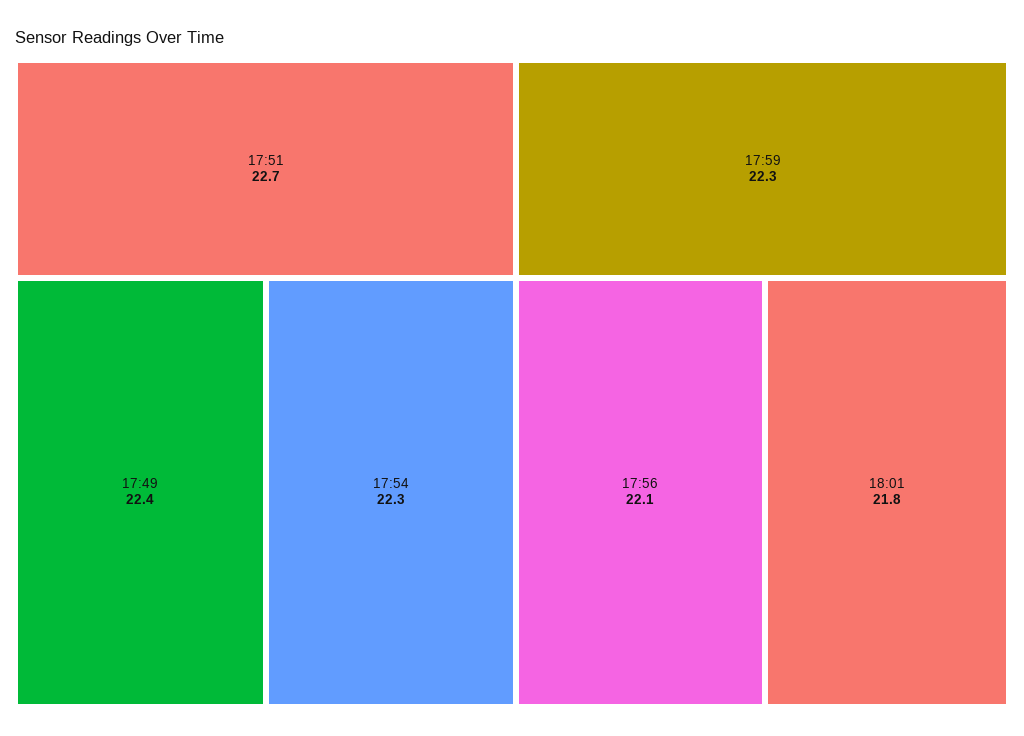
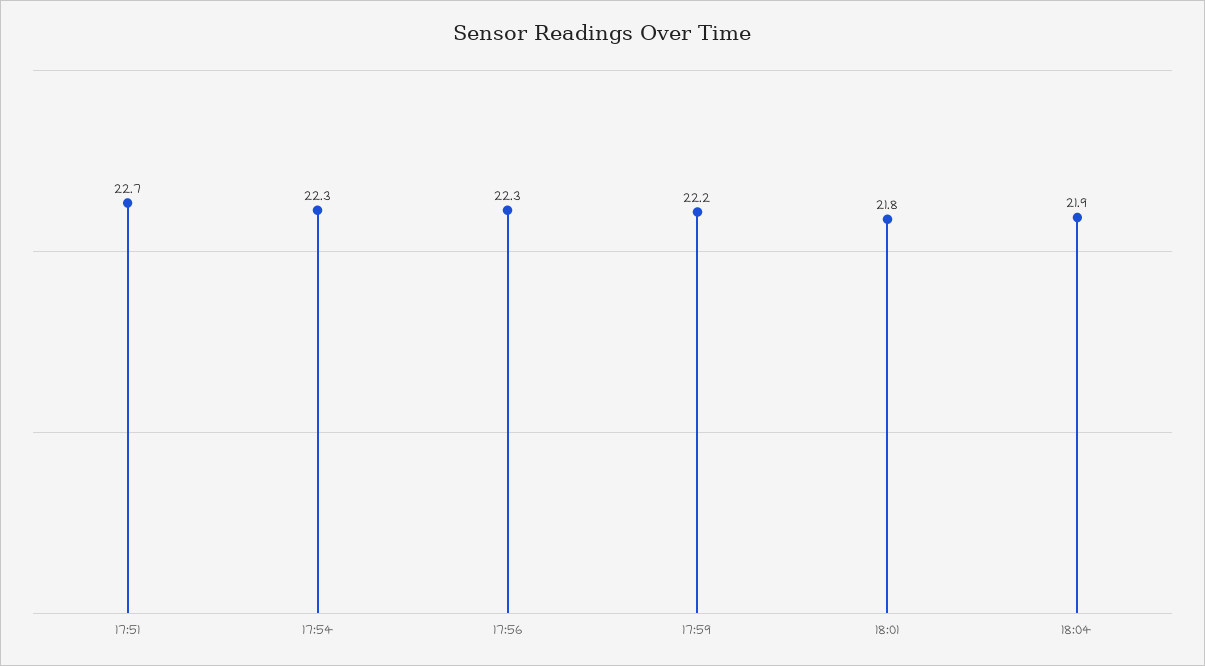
17:49: 22.4 -> none
17:59: 22.3 -> 22.2
17:56: 22.1 -> 22.3
18:04: none -> 21.9

